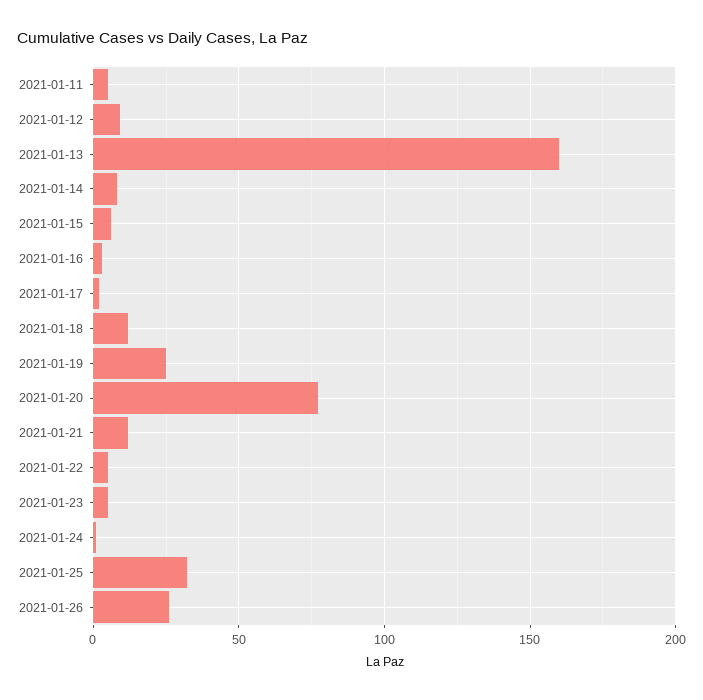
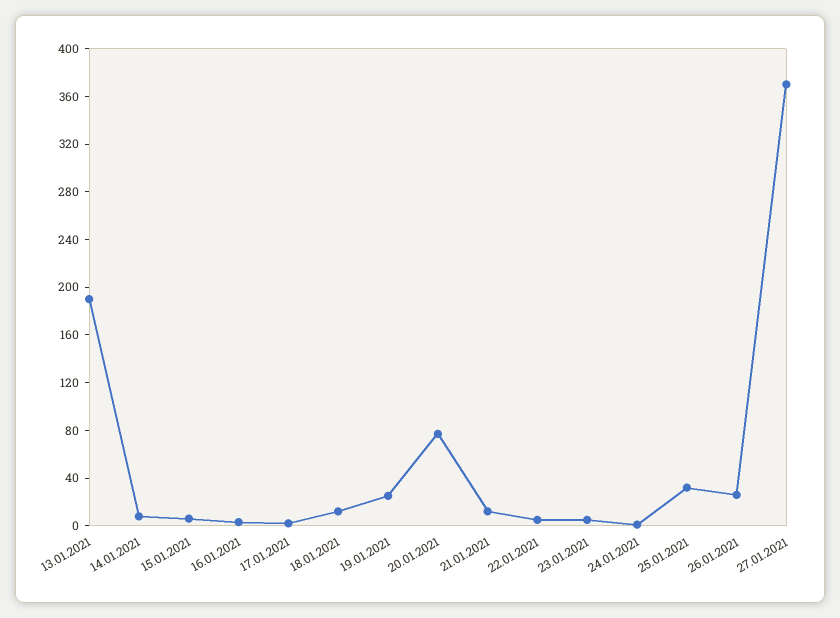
2021-01-11: 5 -> none
2021-01-12: 10 -> none
2021-01-13: 160 -> 190
27.01.2021: none -> 370

